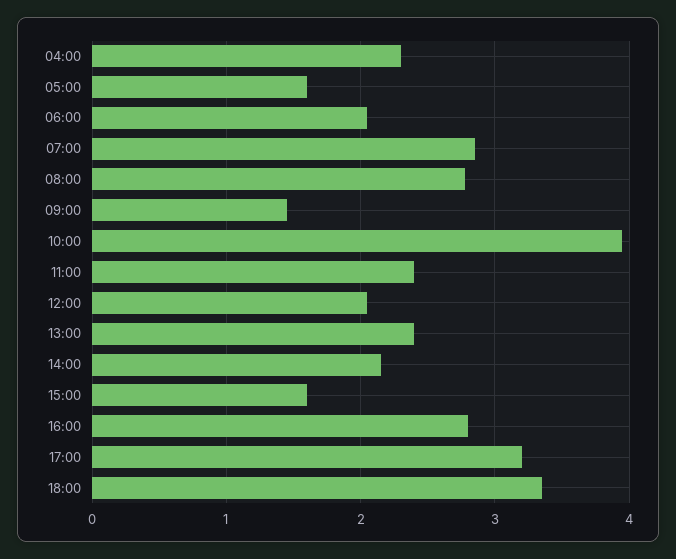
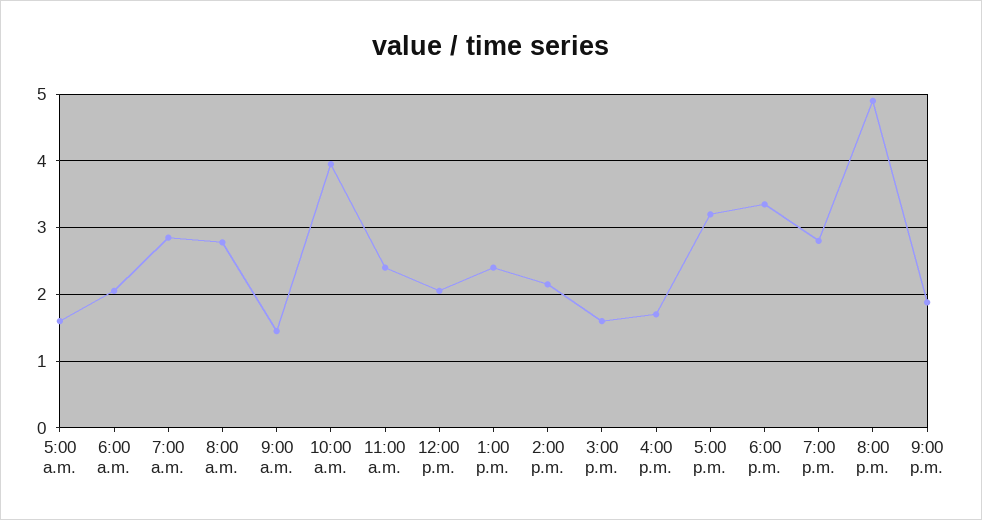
04:00: 2.3 -> none
16:00: 2.8 -> 1.7
7:00 p.m.: none -> 2.8
8:00 p.m.: none -> 4.9
9:00 p.m.: none -> 1.9

